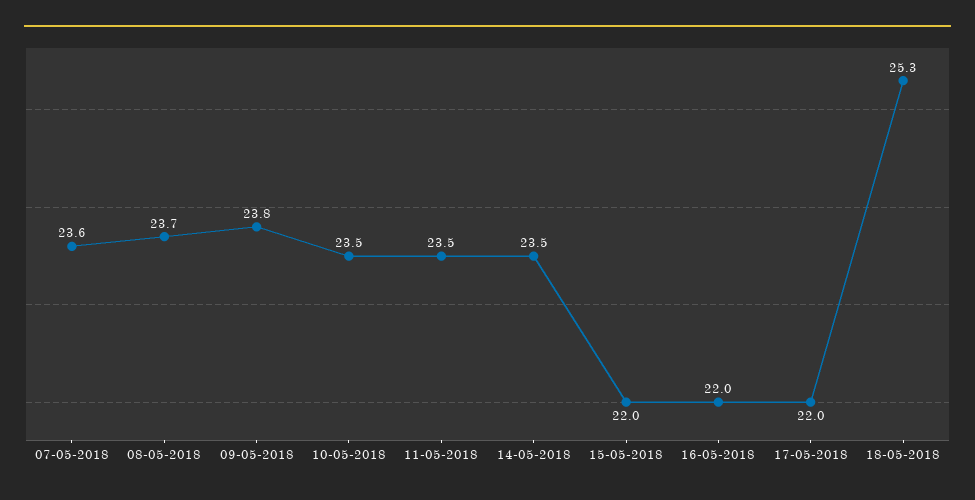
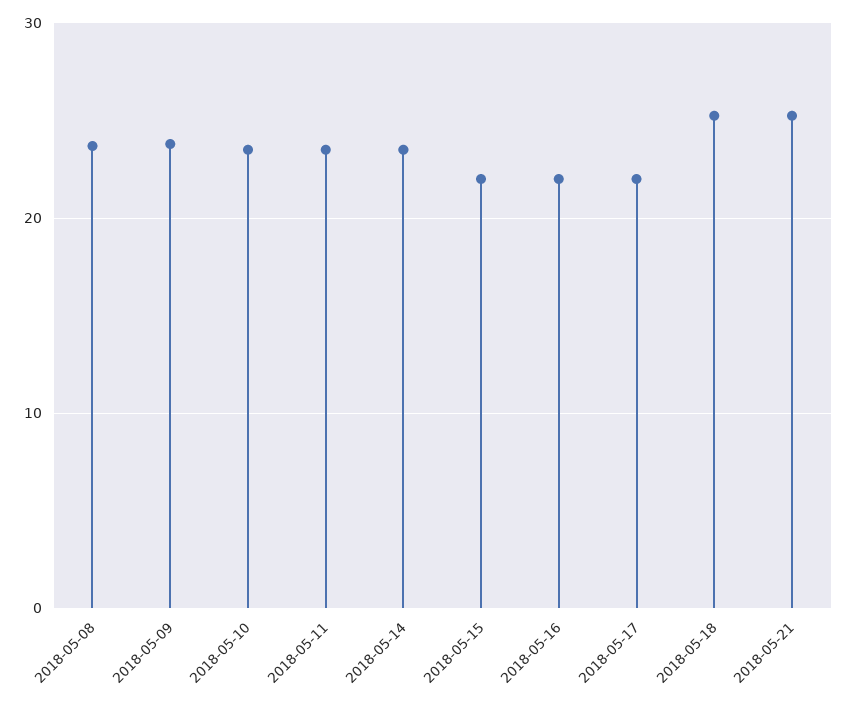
07-05-2018: 23.6 -> none
2018-05-21: none -> 25

